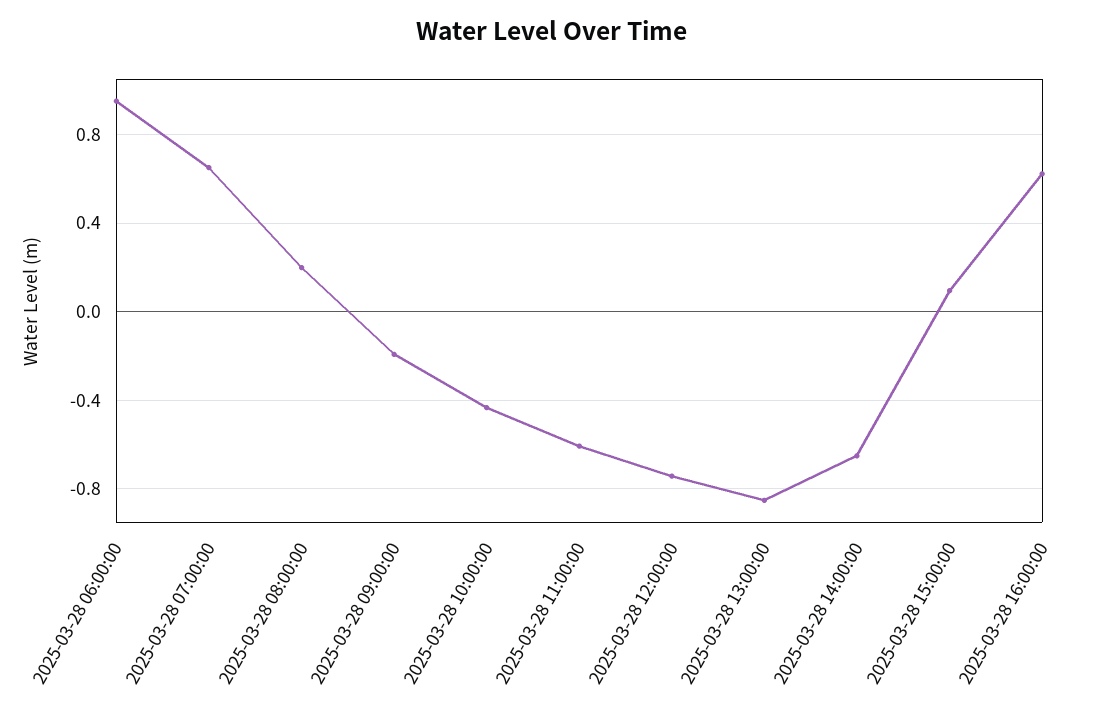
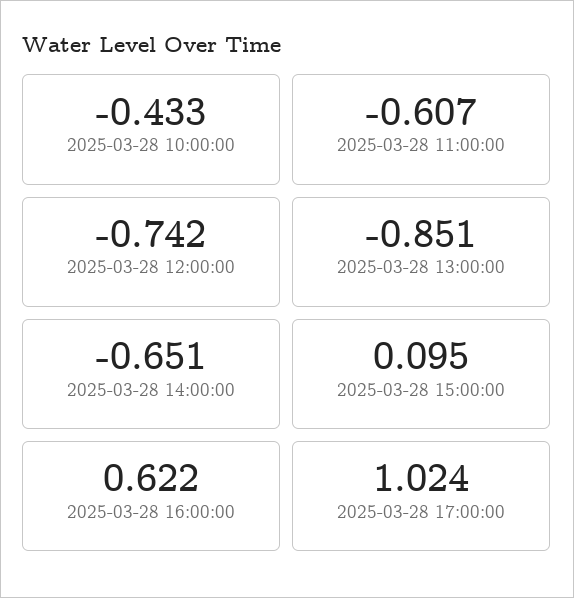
2025-03-28 06:00:00: 0.95 -> none
2025-03-28 07:00:00: 0.65 -> none
2025-03-28 08:00:00: 0.2 -> none
2025-03-28 09:00:00: -0.2 -> none
2025-03-28 17:00:00: none -> 1.024

